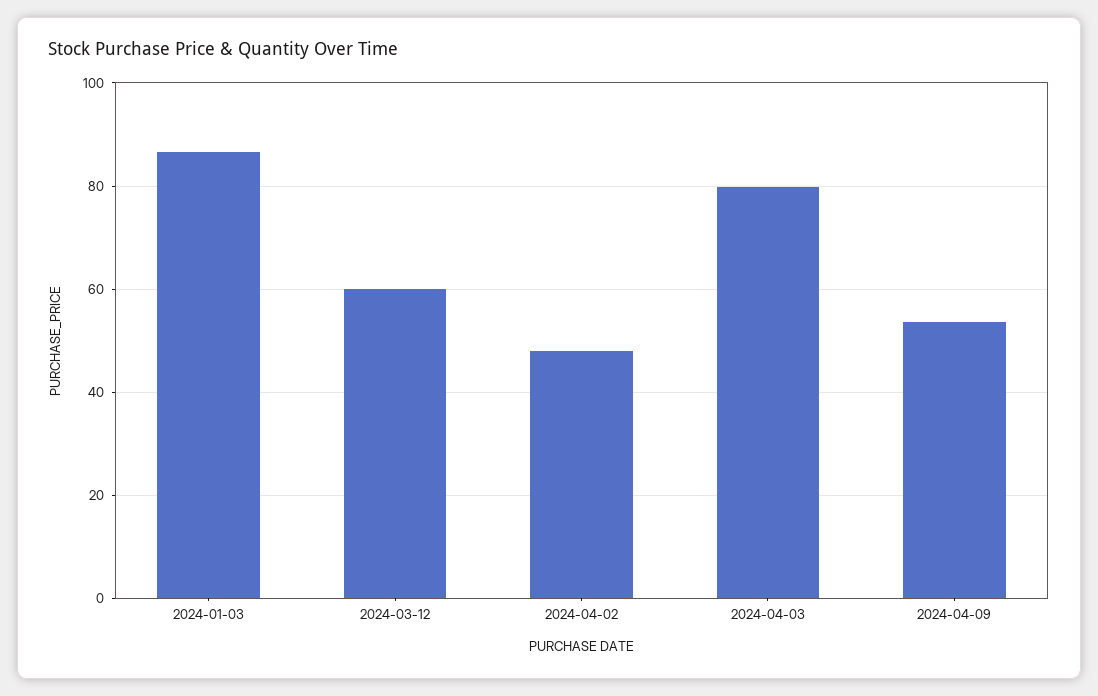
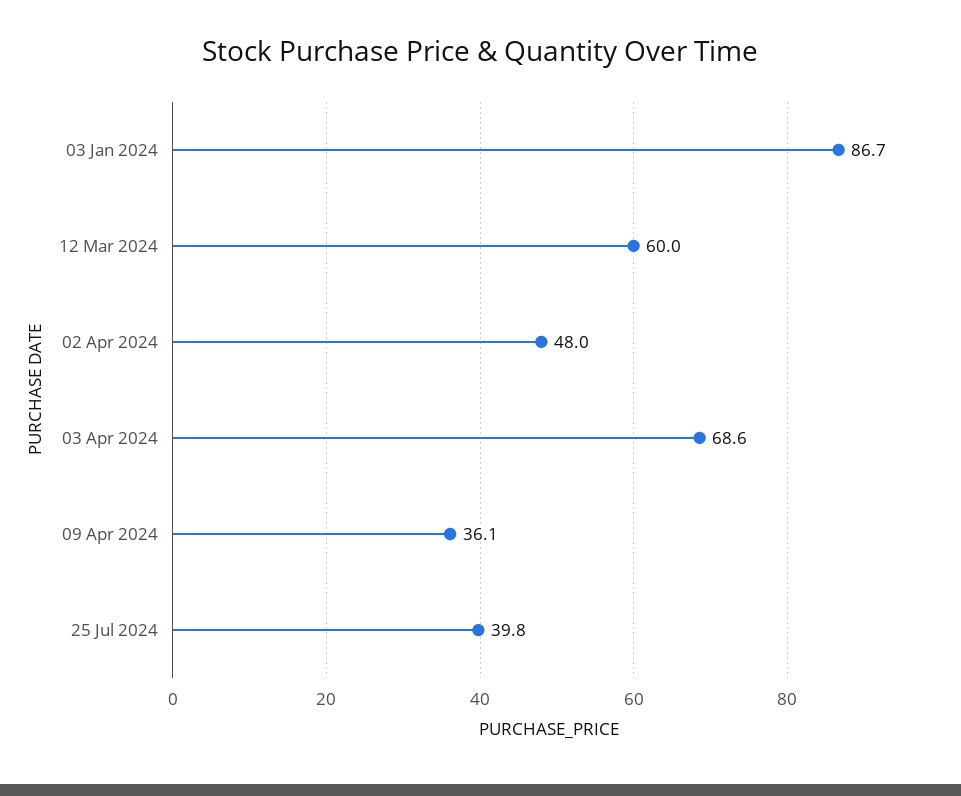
2024-04-03: 80 -> 68.6
2024-04-09: 54 -> 36.1
25 Jul 2024: none -> 39.8

